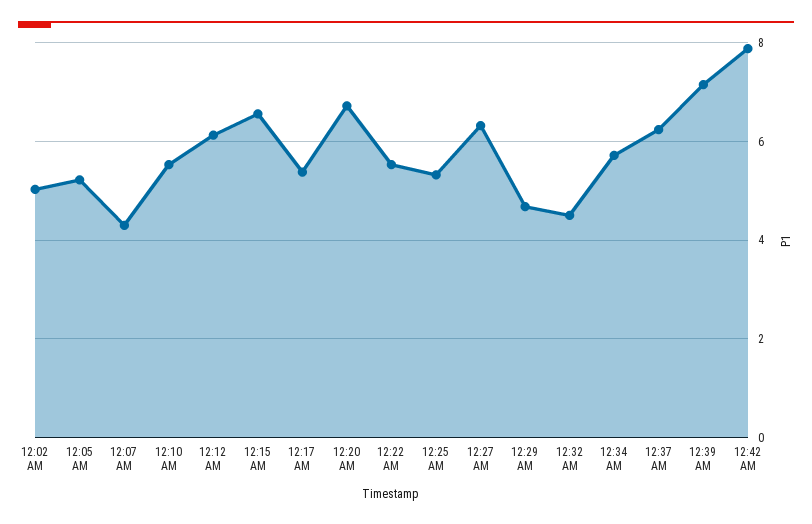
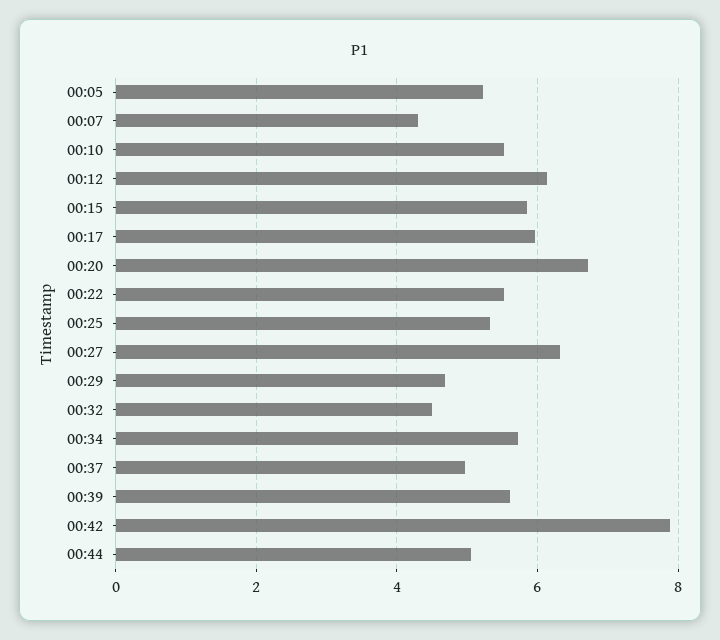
12:02 AM: 5 -> none
12:15 AM: 6.6 -> 5.8
12:17 AM: 5.4 -> 6
12:37 AM: 6.2 -> 5
12:39 AM: 7.2 -> 5.6
00:44: none -> 5

